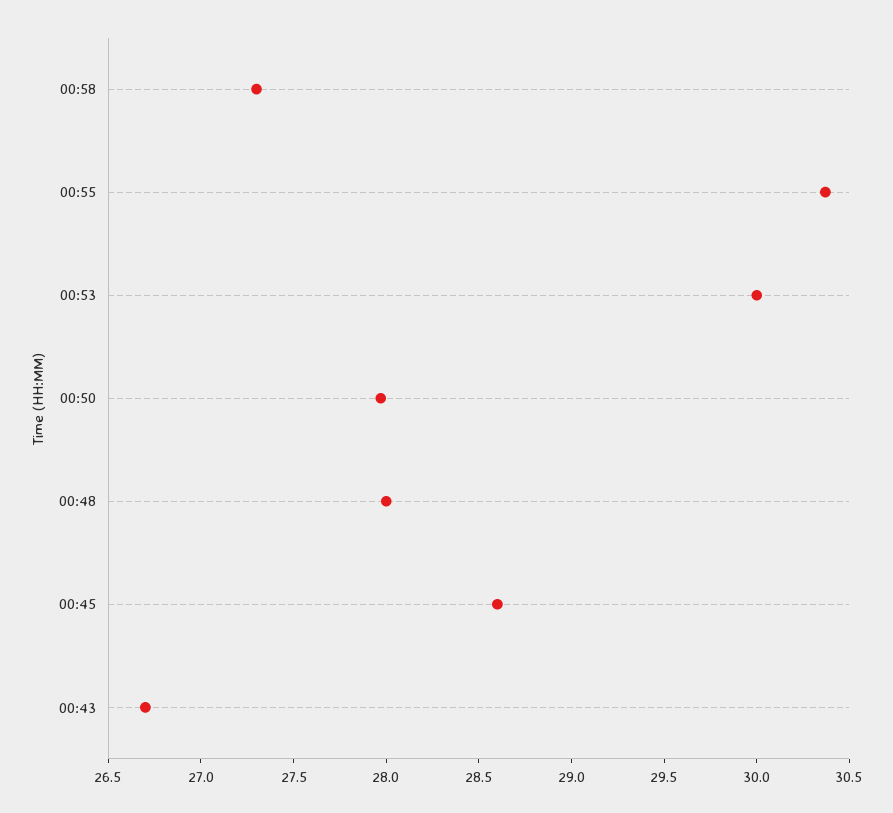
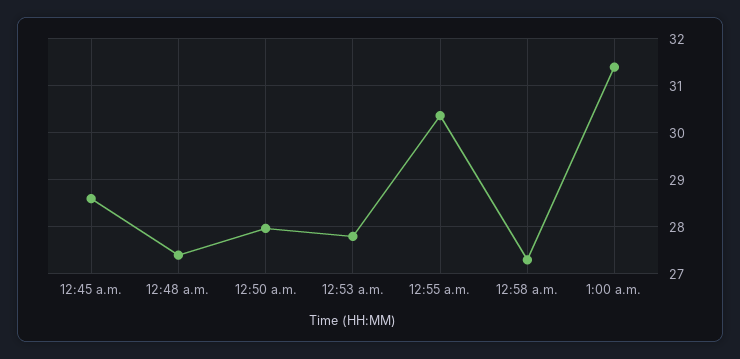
00:53: 30 -> 27.8
00:48: 28 -> 27.4
00:43: 26.7 -> none
1:00 a.m.: none -> 31.4

